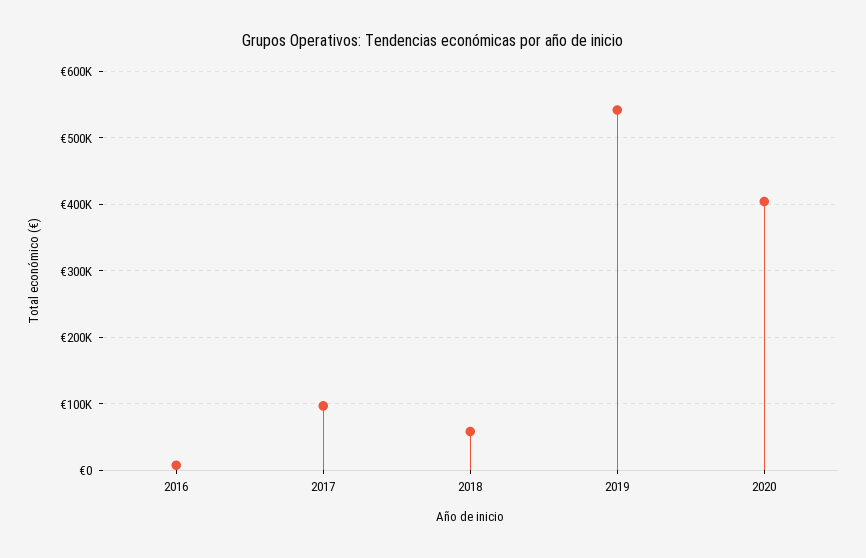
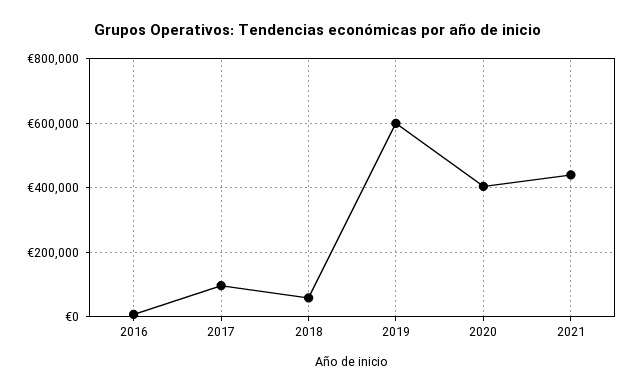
2019: 540000 -> 600000
2021: none -> 440000

